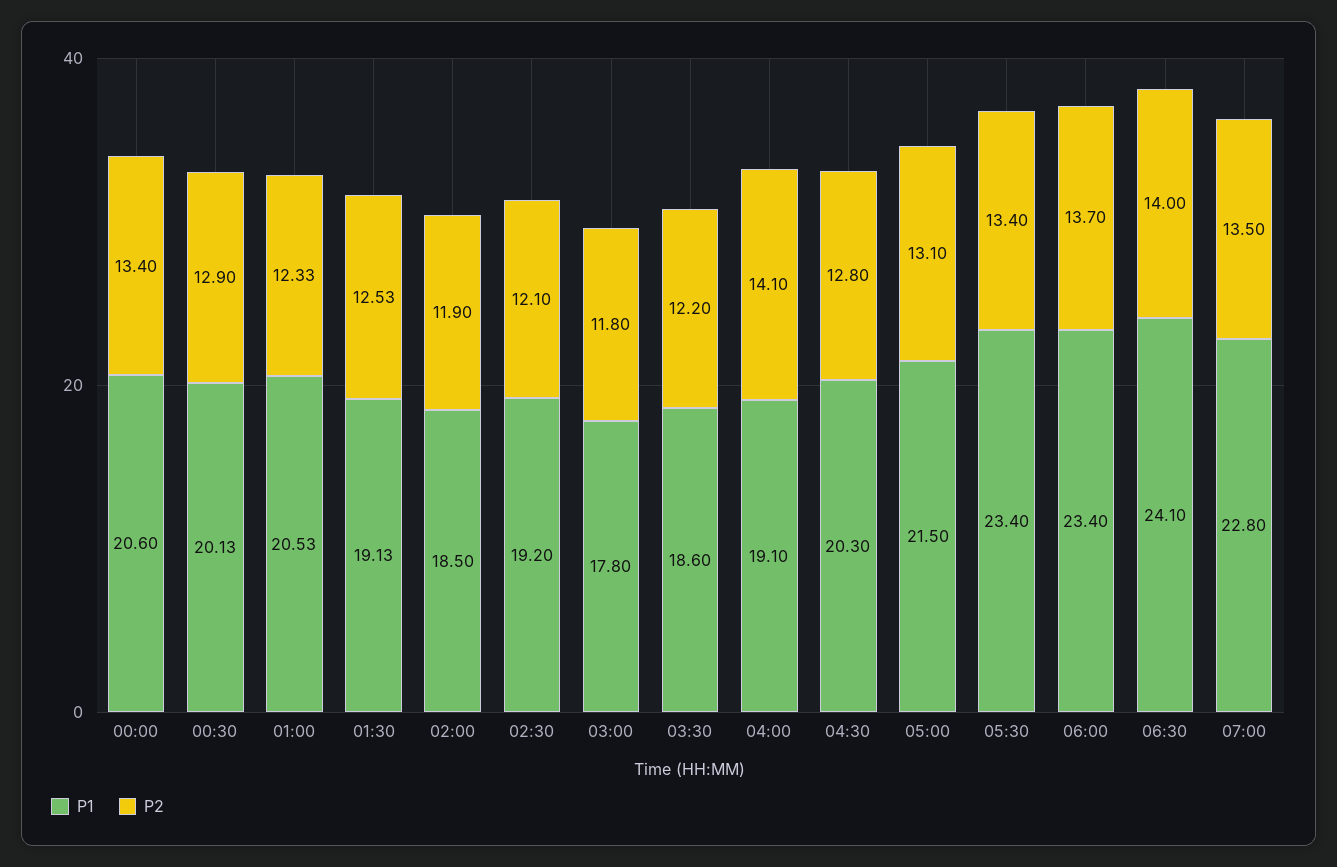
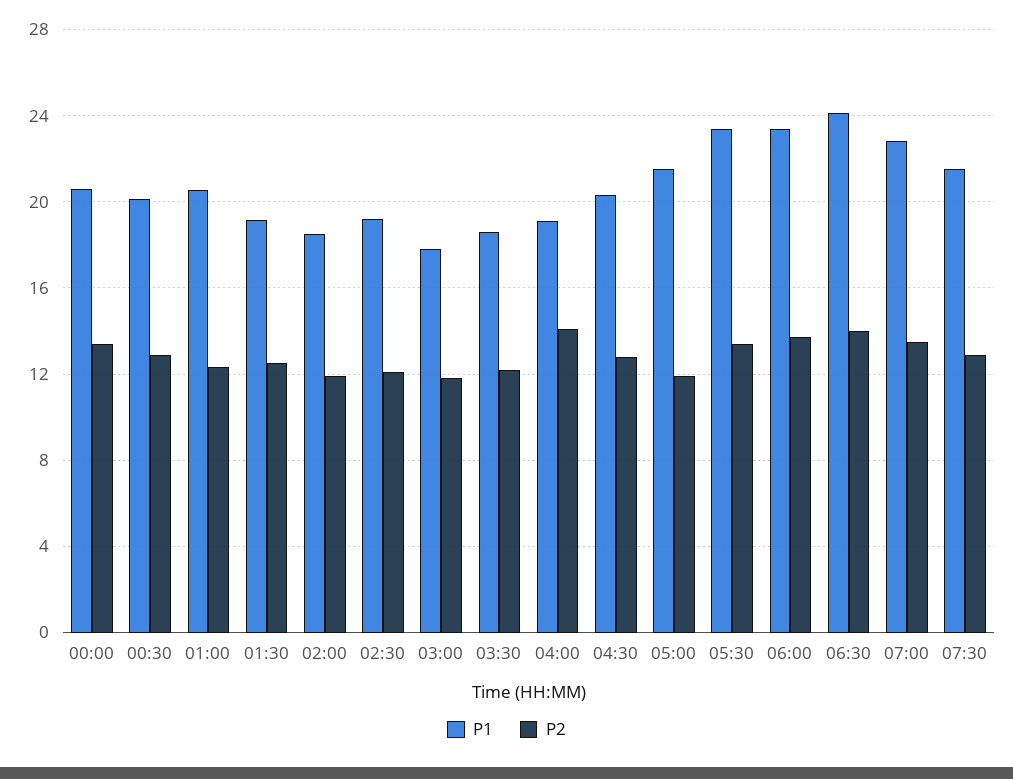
P2, 05:00: 13.1 -> 12
P1, 07:30: none -> 21.5
P2, 07:30: none -> 13

